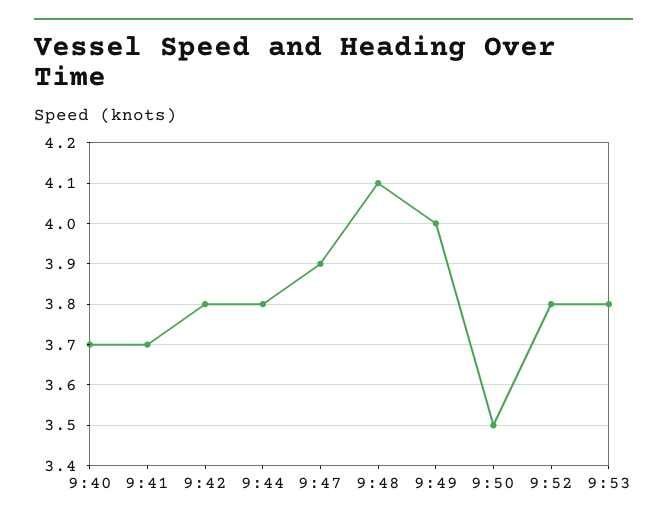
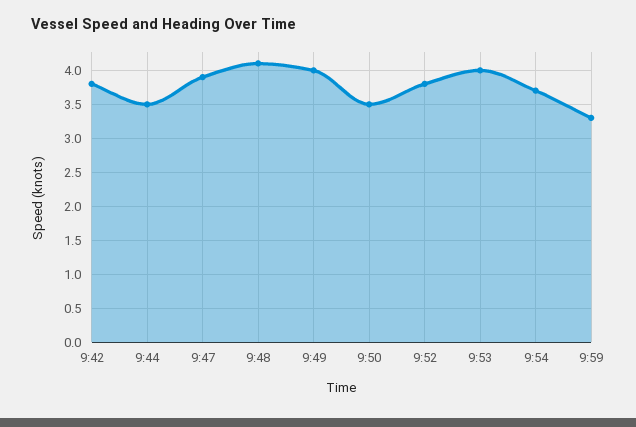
9:40: 3.7 -> none
9:41: 3.7 -> none
9:44: 3.8 -> 3.5
9:53: 3.8 -> 4
9:54: none -> 3.7
9:59: none -> 3.3

